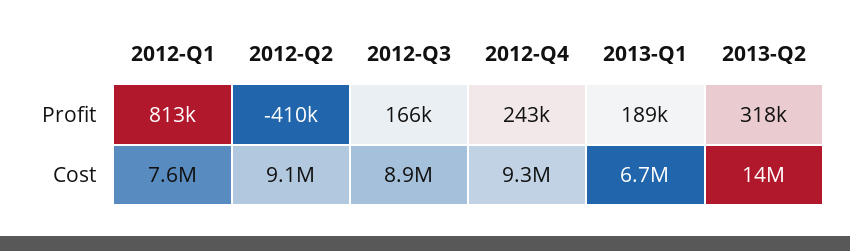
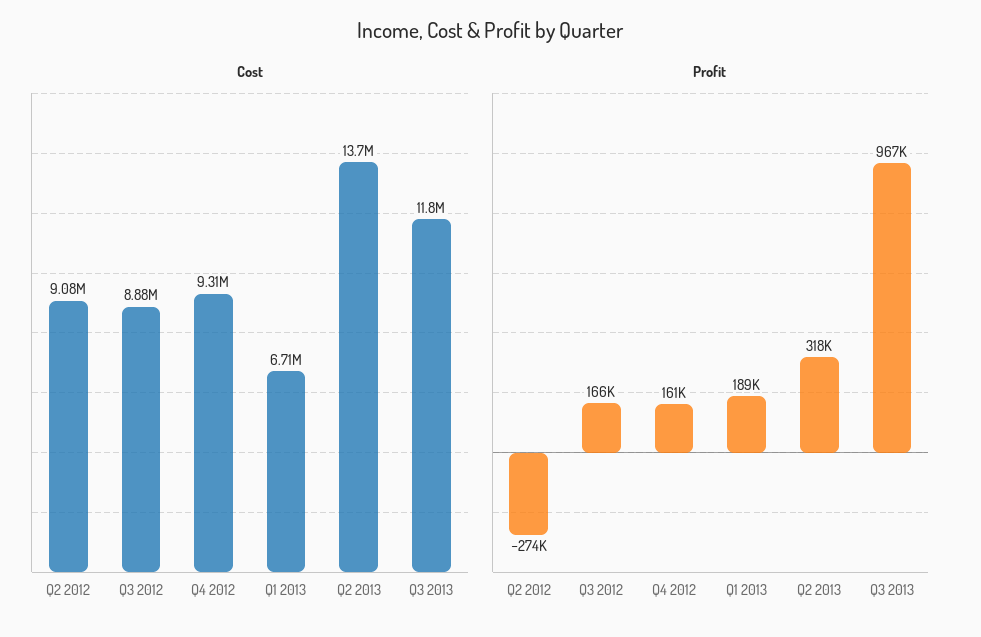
Profit, 2012-Q1: 813000 -> none
Profit, 2012-Q2: -410000 -> -274000
Profit, 2012-Q4: 243000 -> 161000
Cost, 2012-Q1: 7600000 -> none
Cost, Q3 2013: none -> 11800000
Profit, Q3 2013: none -> 967000

